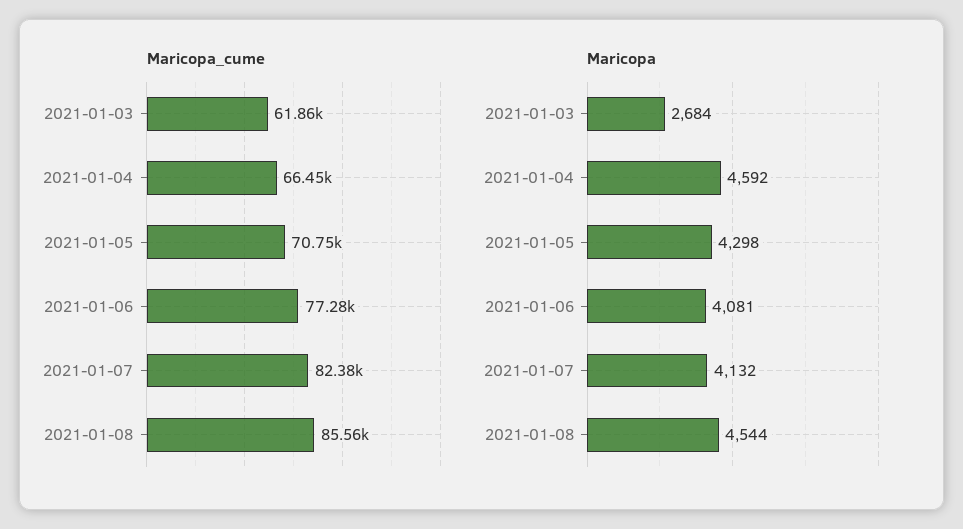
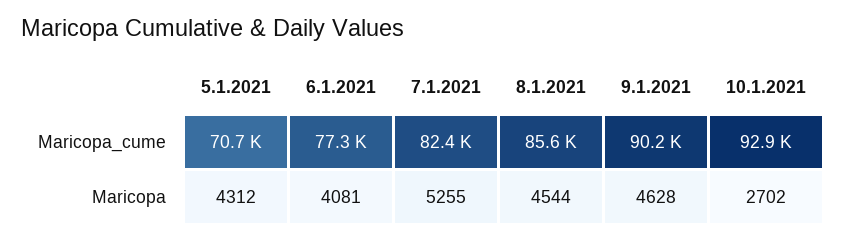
Maricopa_cume, 2021-01-03: 61860 -> none
Maricopa_cume, 2021-01-04: 66450 -> none
Maricopa, 2021-01-03: 2684 -> none
Maricopa, 2021-01-04: 4592 -> none
Maricopa, 2021-01-05: 4298 -> 4312
Maricopa, 2021-01-07: 4132 -> 5255
Maricopa_cume, 9.1.2021: none -> 90200
Maricopa_cume, 10.1.2021: none -> 92900
Maricopa, 9.1.2021: none -> 4628
Maricopa, 10.1.2021: none -> 2702

